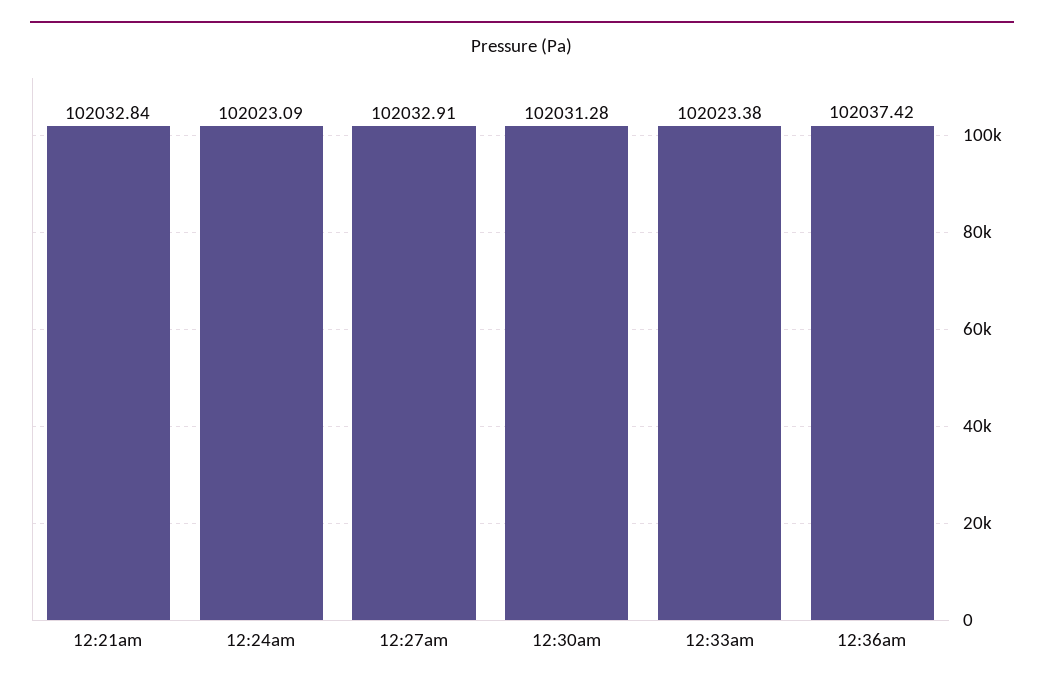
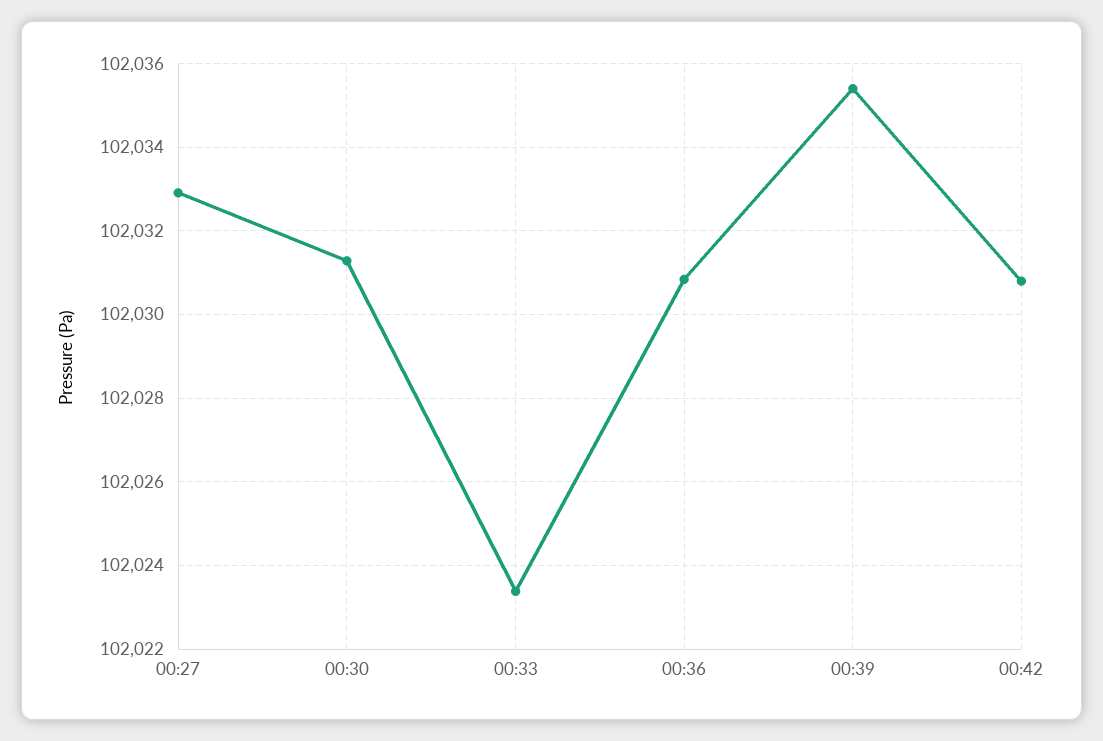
12:21am: 102032.84 -> none
12:24am: 102023.09 -> none
12:36am: 102037.42 -> 102030.8
00:39: none -> 102035.4
00:42: none -> 102030.8

